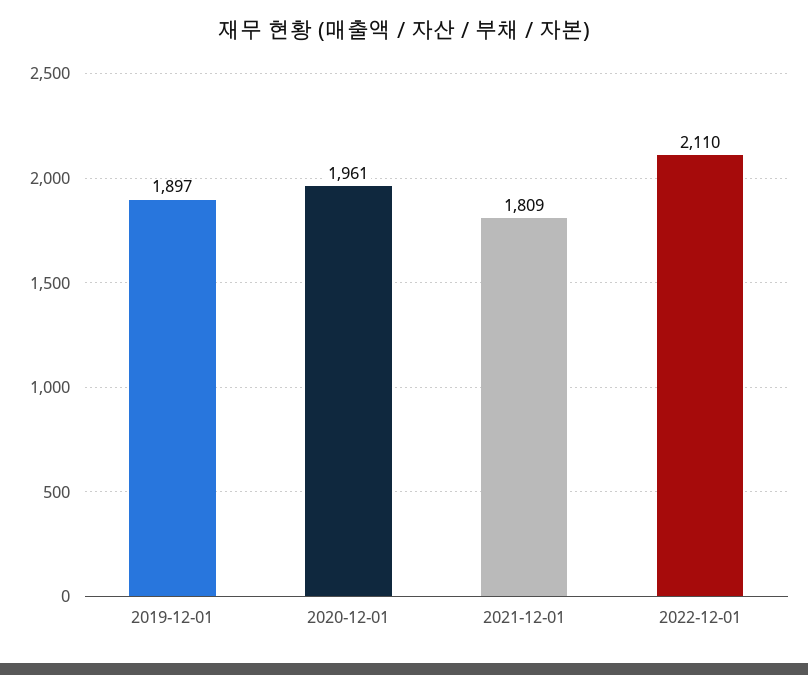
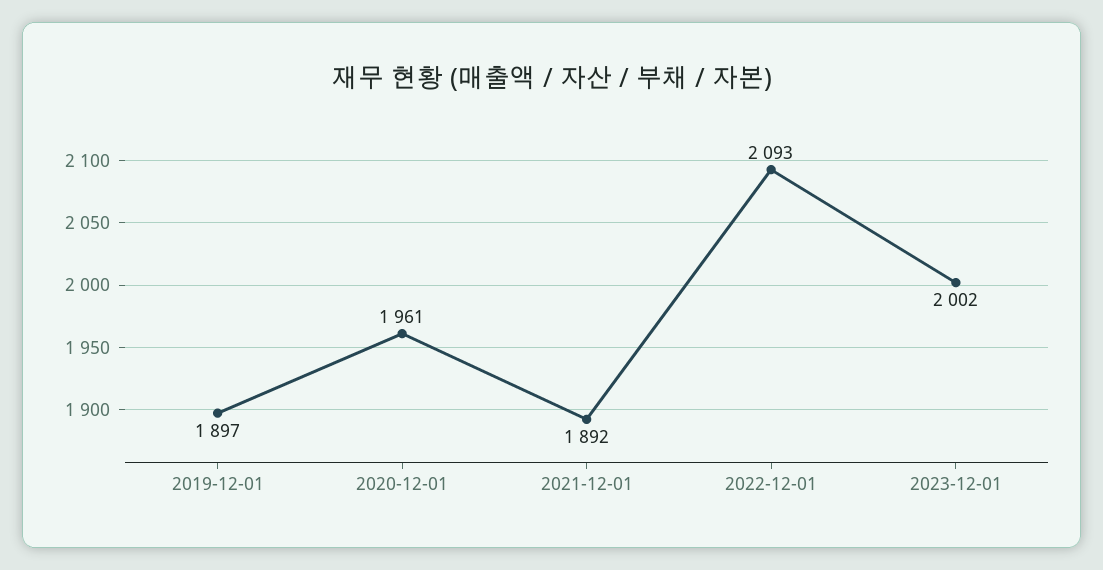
2021-12-01: 1809 -> 1892
2022-12-01: 2110 -> 2093
2023-12-01: none -> 2002

